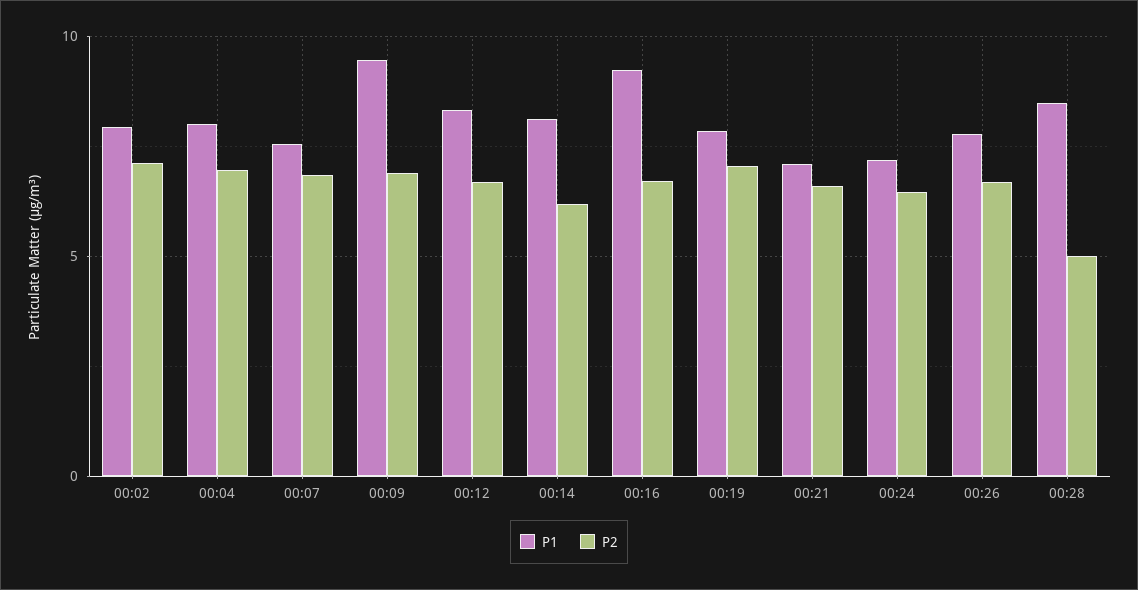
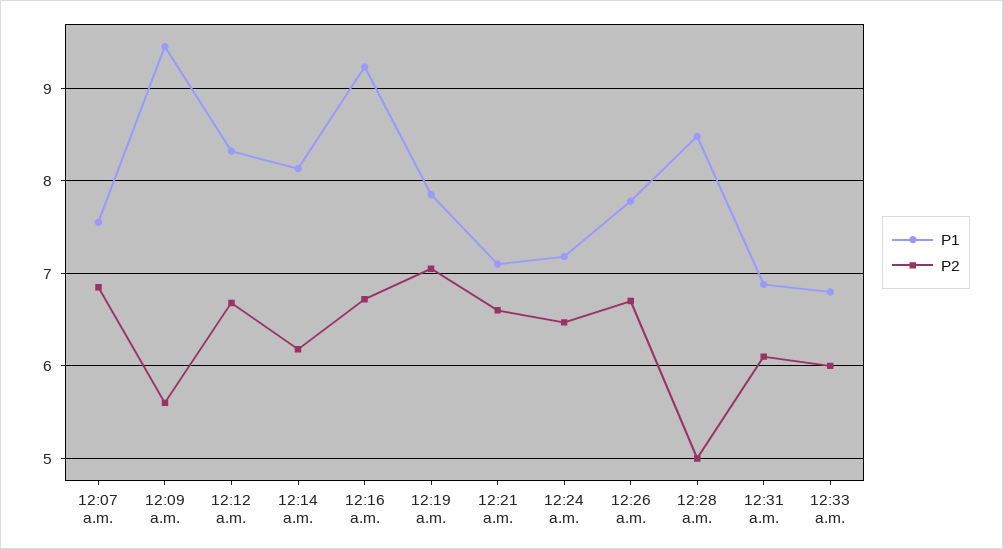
P1, 00:02: 8 -> none
P2, 00:02: 7 -> none
P1, 00:04: 8 -> none
P2, 00:04: 7 -> none
P2, 00:09: 7 -> 5.6
P1, 12:31 a.m.: none -> 6.9
P2, 12:31 a.m.: none -> 6.1
P1, 12:33 a.m.: none -> 6.8
P2, 12:33 a.m.: none -> 6

